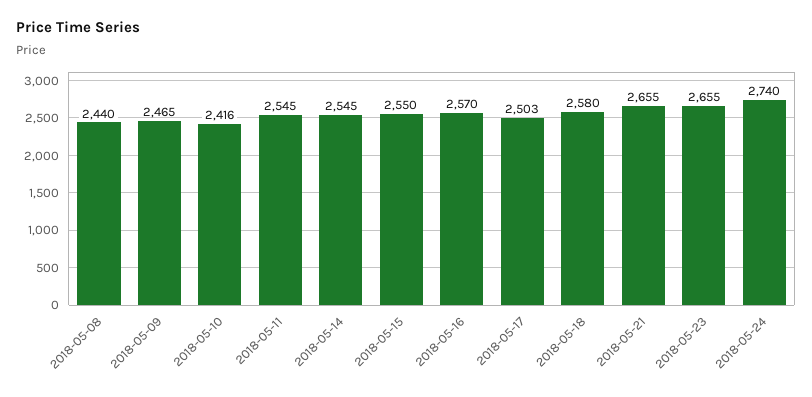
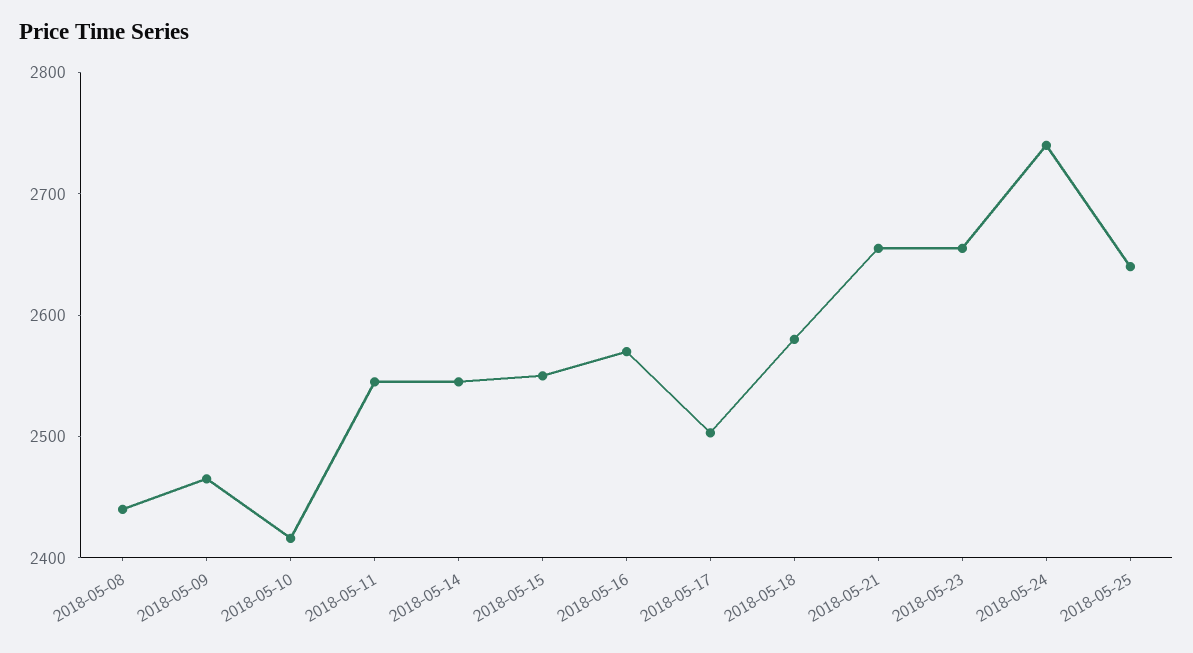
2018-05-25: none -> 2640

